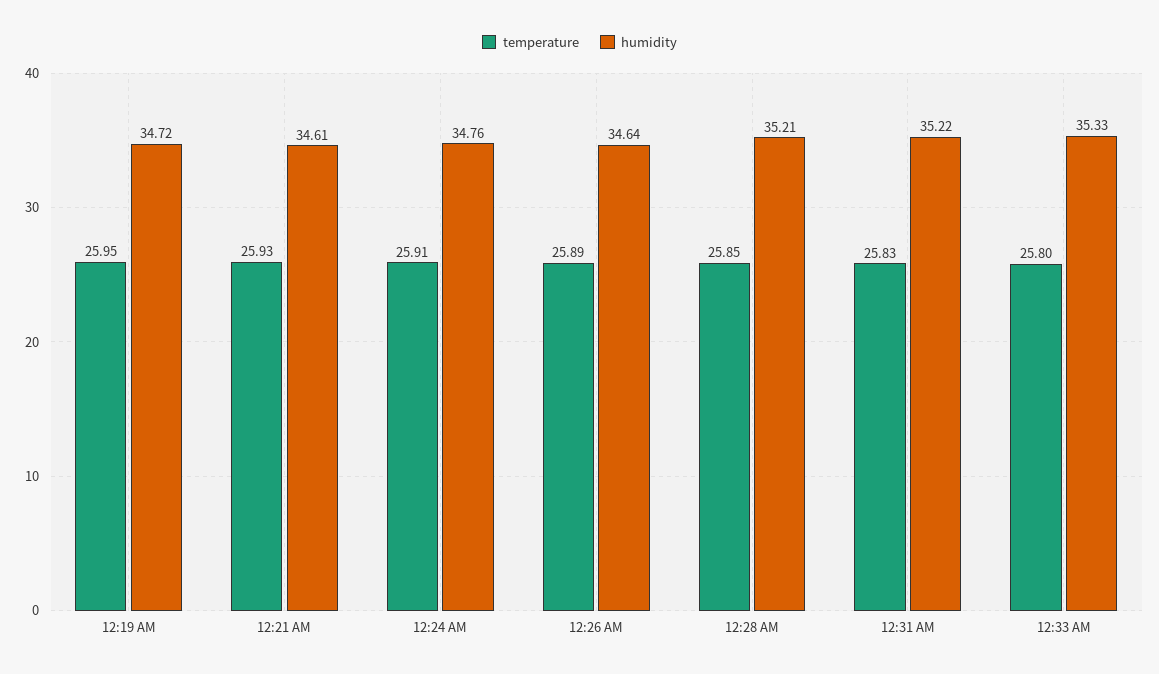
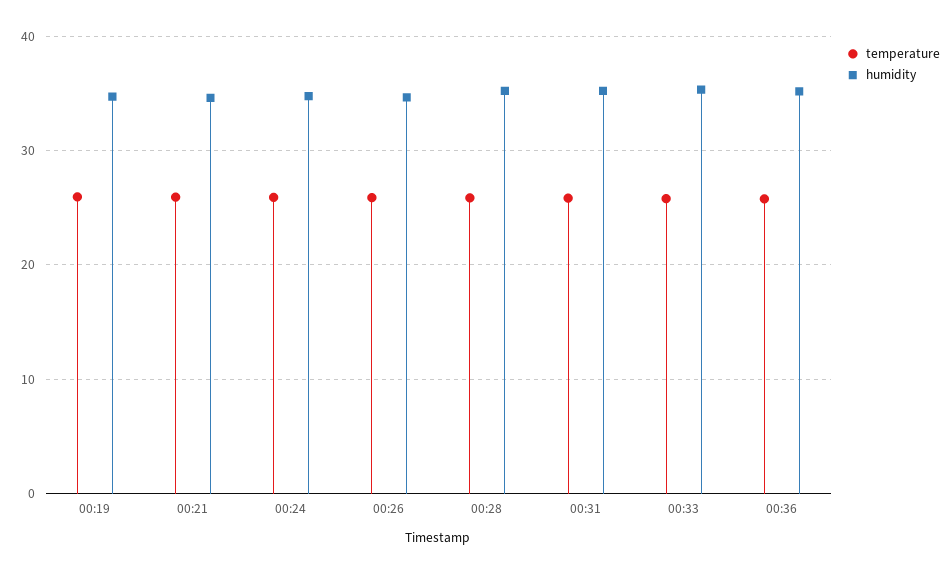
temperature, 00:36: none -> 26
humidity, 00:36: none -> 35

